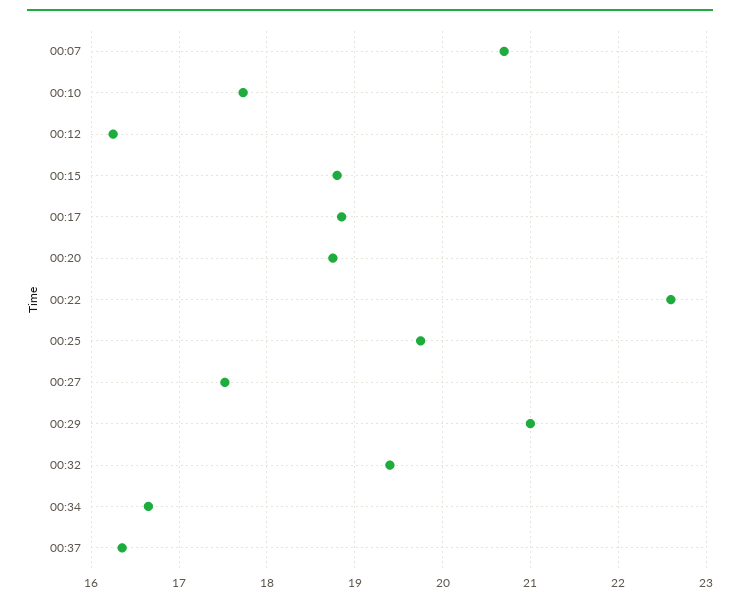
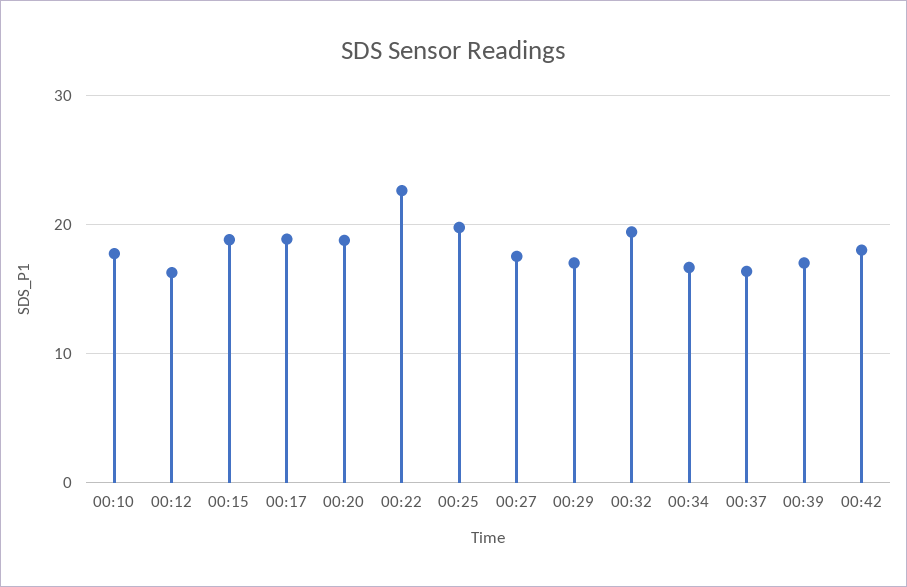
00:07: 20.7 -> none
00:29: 21 -> 17
00:39: none -> 17
00:42: none -> 18

